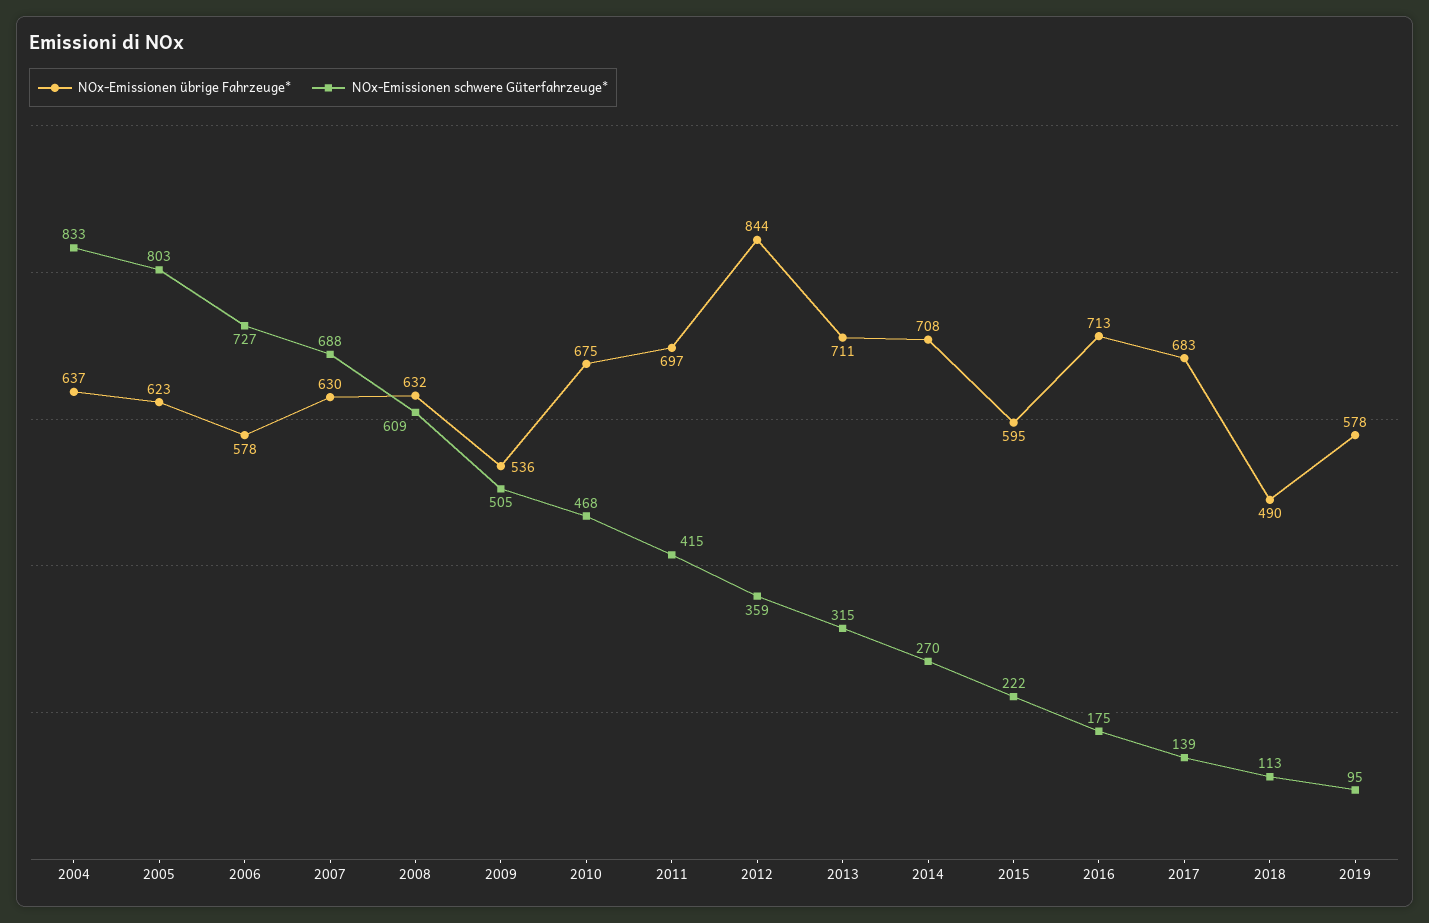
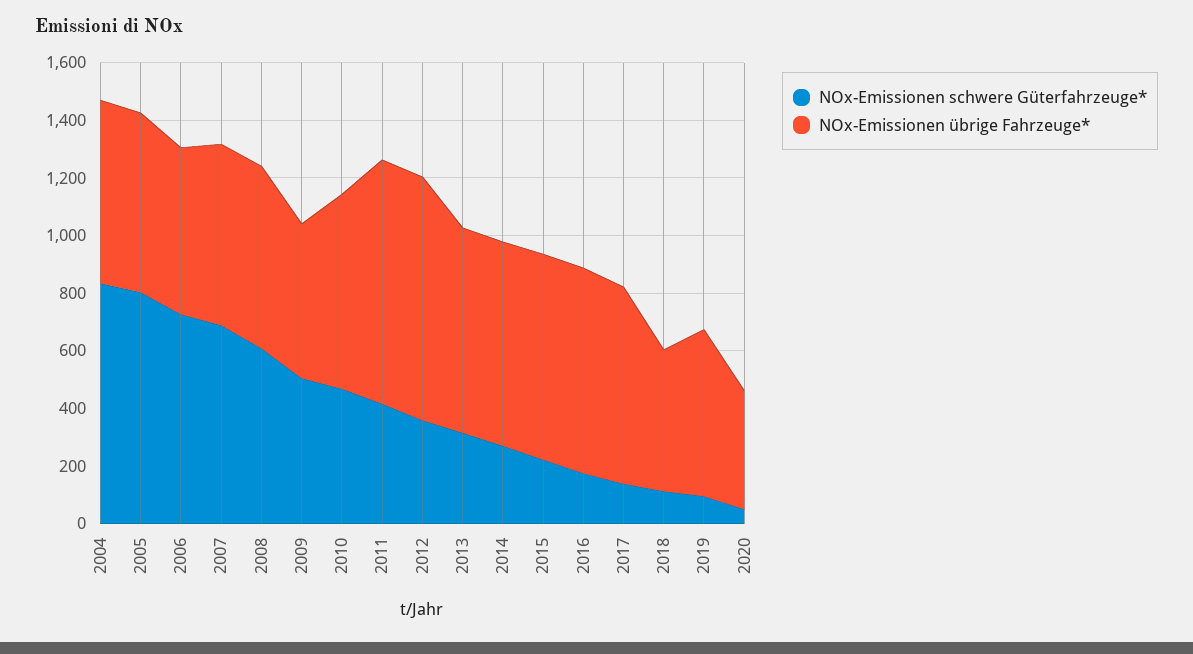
NOx-Emissionen übrige Fahrzeuge*, 2011: 697 -> 850
NOx-Emissionen übrige Fahrzeuge*, 2015: 595 -> 700
NOx-Emissionen schwere Güterfahrzeuge*, 2020: none -> 50
NOx-Emissionen übrige Fahrzeuge*, 2020: none -> 400

